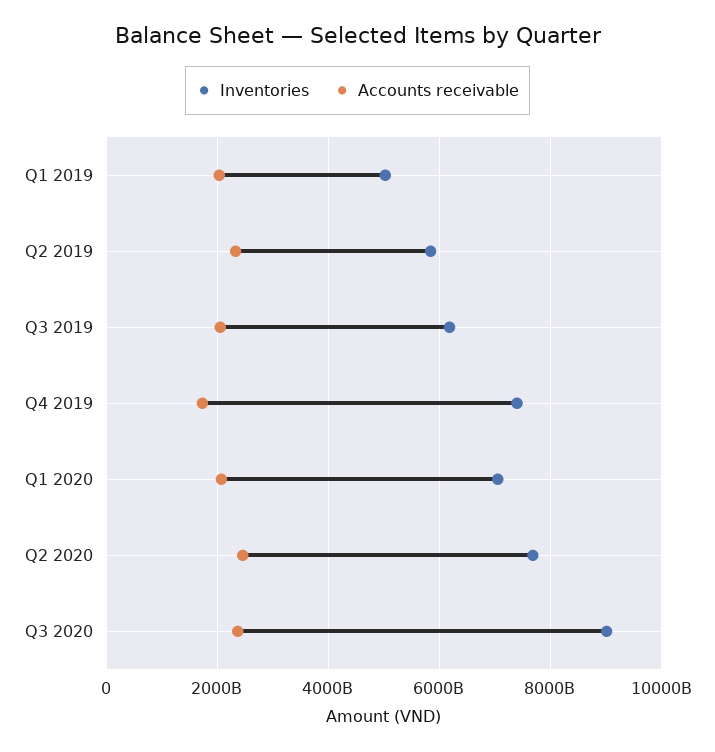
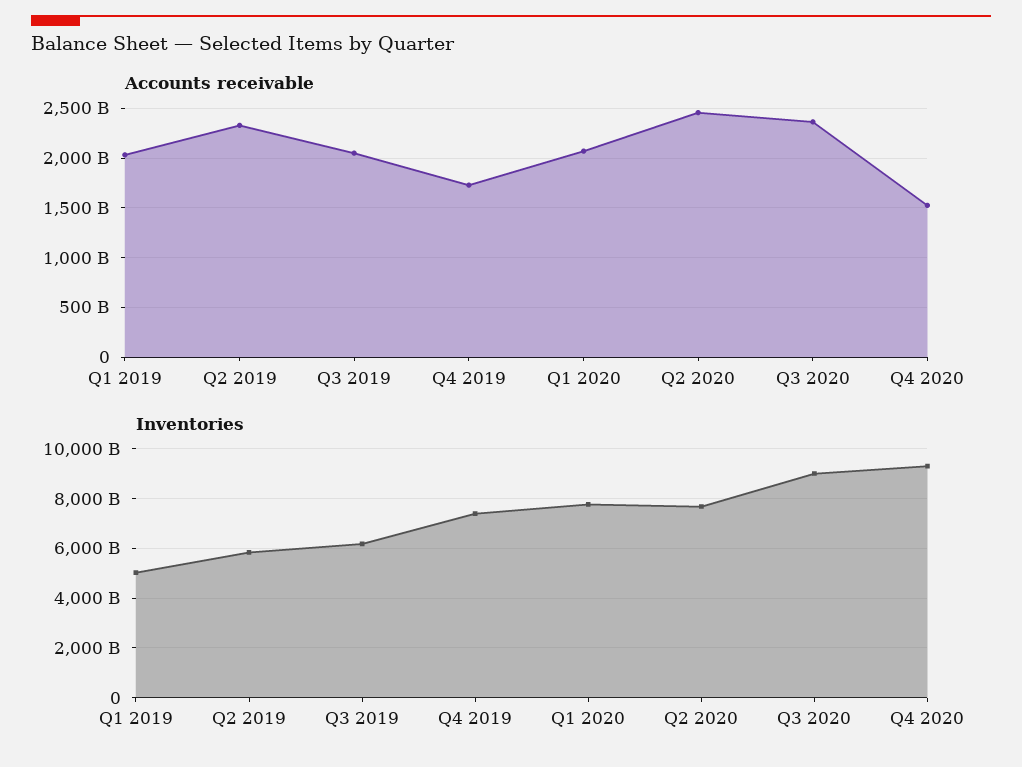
Inventories, Q1 2020: 7000000000000 -> 7750000000000
Accounts receivable, Q4 2020: none -> 1500000000000
Inventories, Q4 2020: none -> 9250000000000

